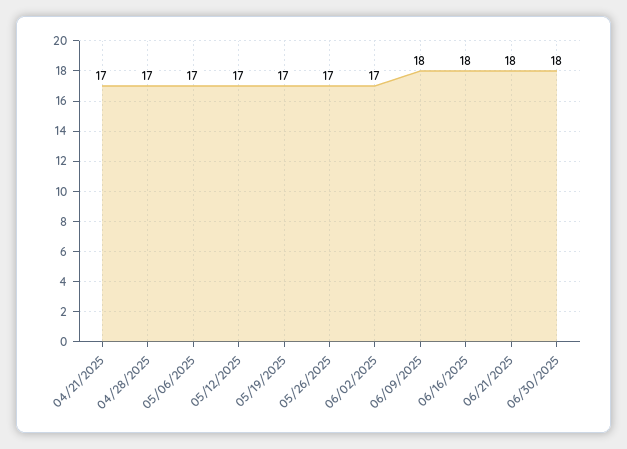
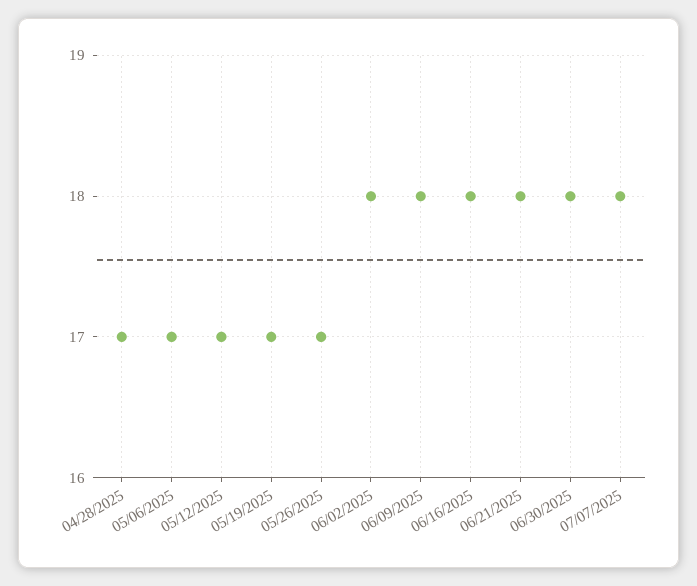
04/21/2025: 17 -> none
06/02/2025: 17 -> 18
07/07/2025: none -> 18

